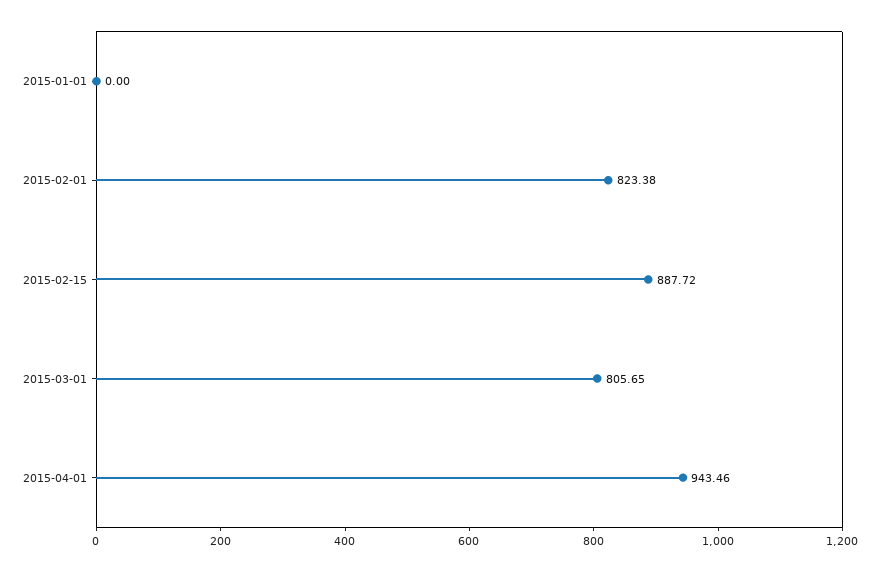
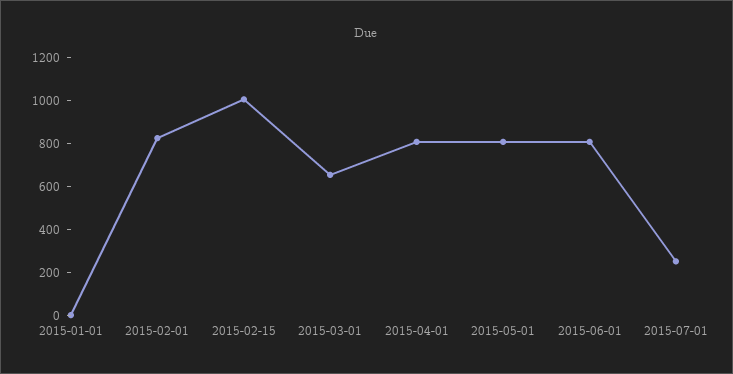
2015-02-15: 887.72 -> 1000
2015-03-01: 805.65 -> 650
2015-04-01: 943.46 -> 800
2015-05-01: none -> 800
2015-06-01: none -> 800
2015-07-01: none -> 250

